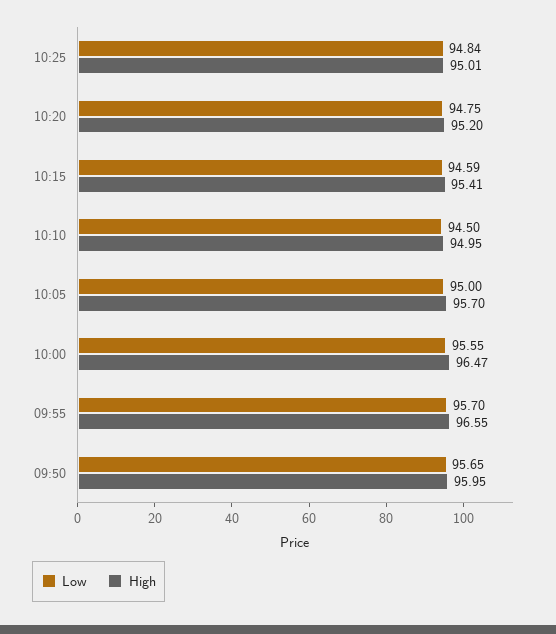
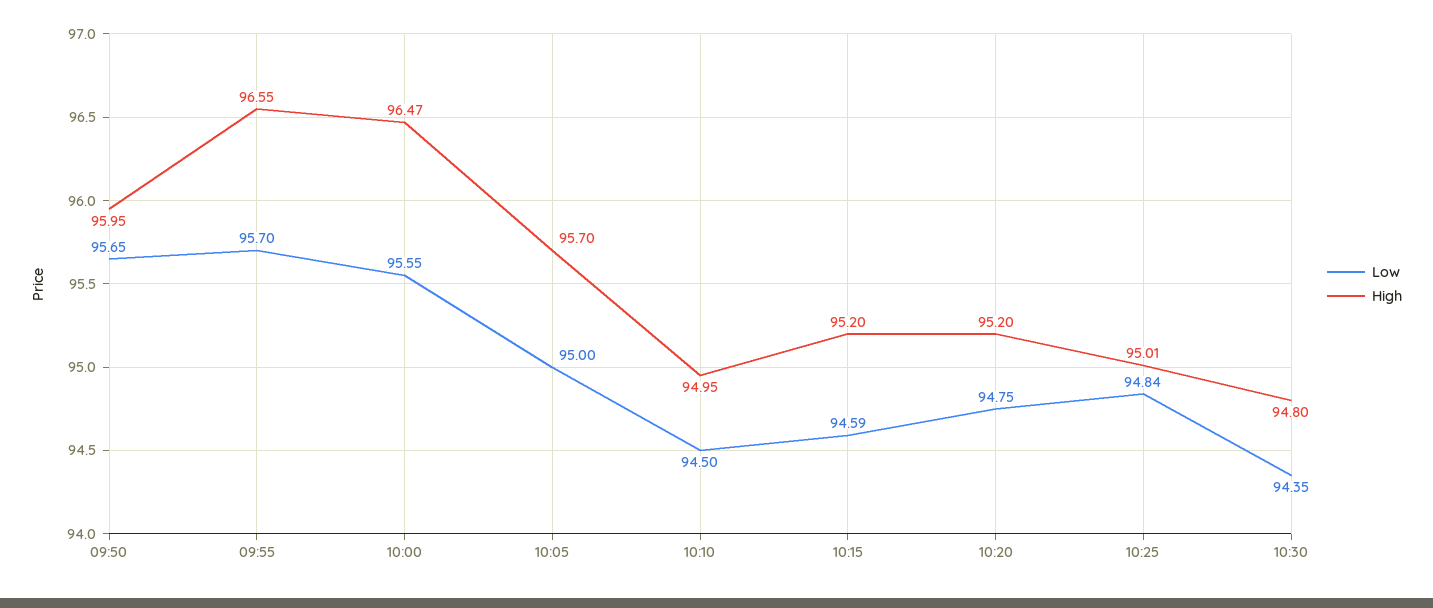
High, 10:15: 95.41 -> 95.2
Low, 10:30: none -> 94.35
High, 10:30: none -> 94.8

